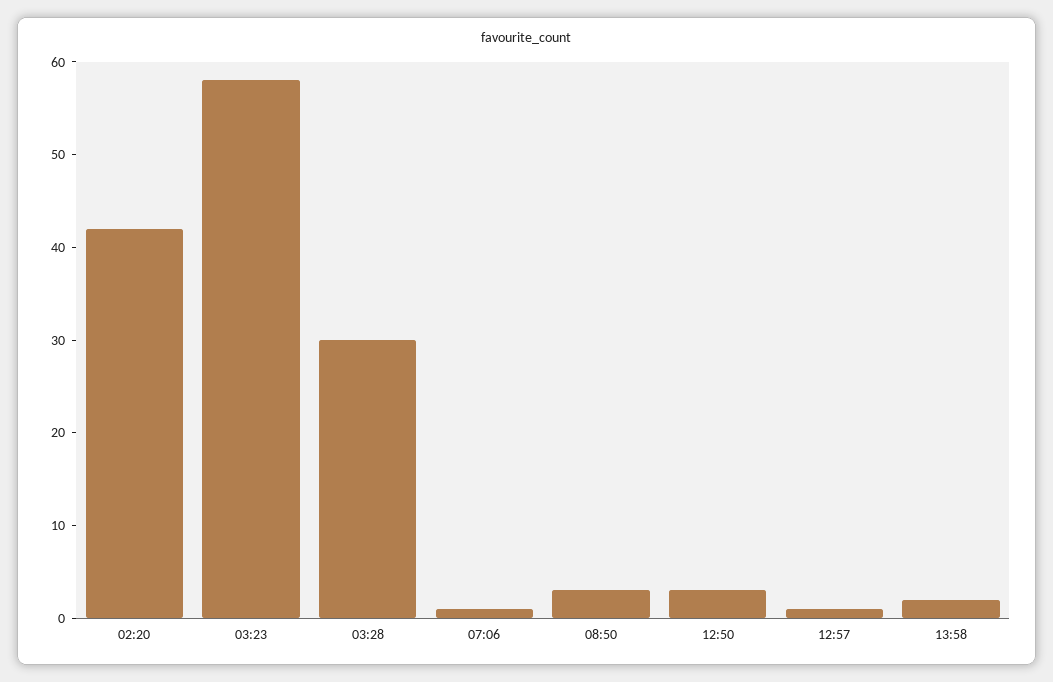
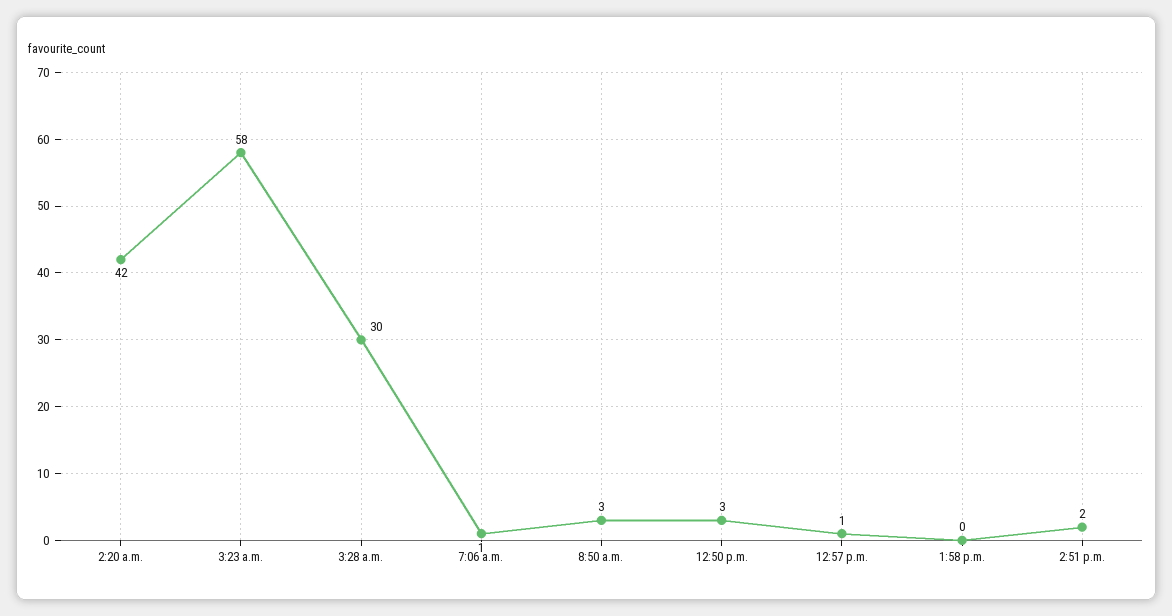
13:58: 2 -> 0
2:51 p.m.: none -> 2

